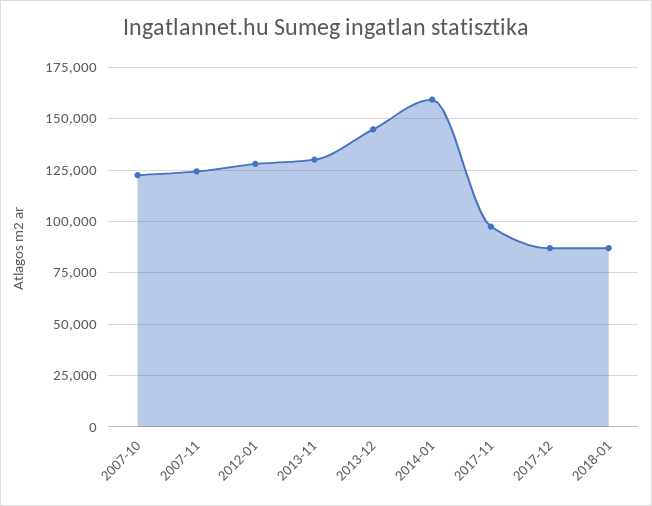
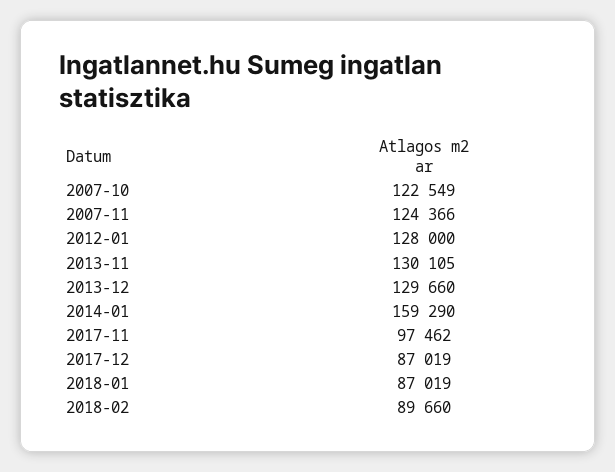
2013-12: 145000 -> 129660
2018-02: none -> 89660

